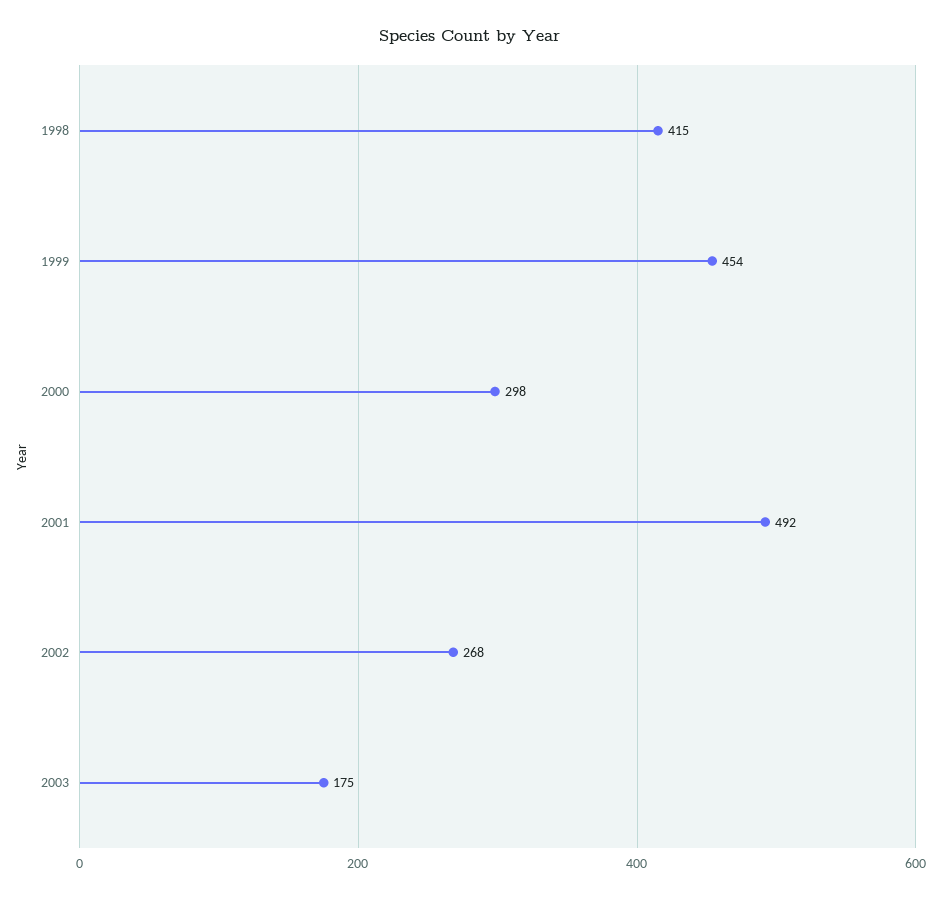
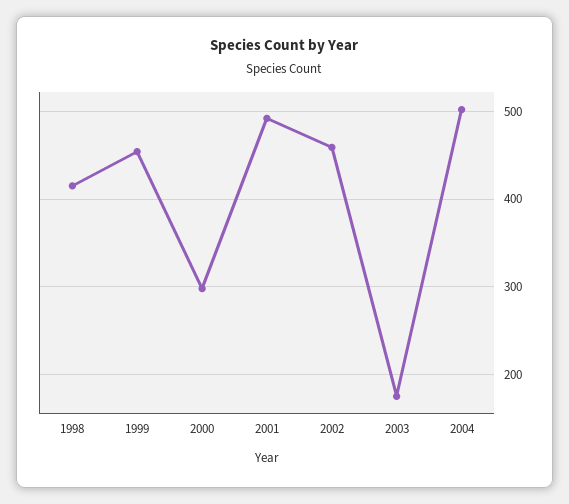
2002: 268 -> 460
2004: none -> 500

